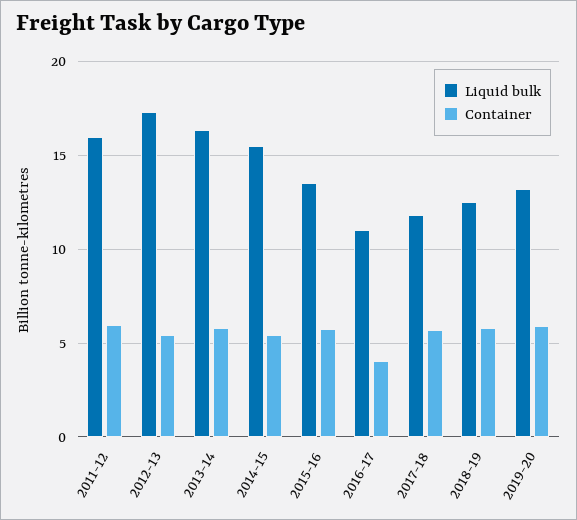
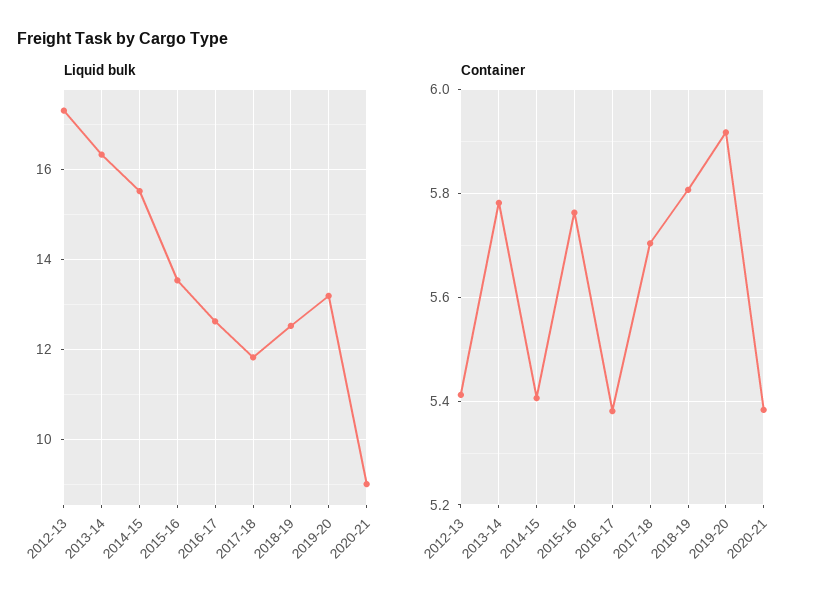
Liquid bulk, 2011-12: 16 -> none
Container, 2011-12: 6 -> none
Liquid bulk, 2016-17: 11 -> 12.6
Container, 2016-17: 4 -> 5.38
Liquid bulk, 2020-21: none -> 9
Container, 2020-21: none -> 5.38

